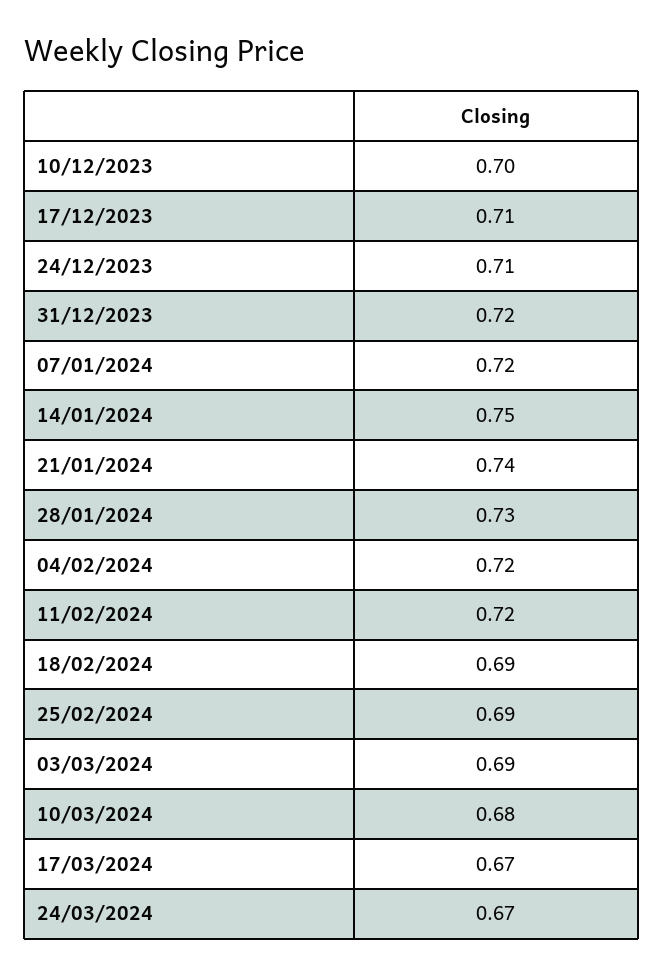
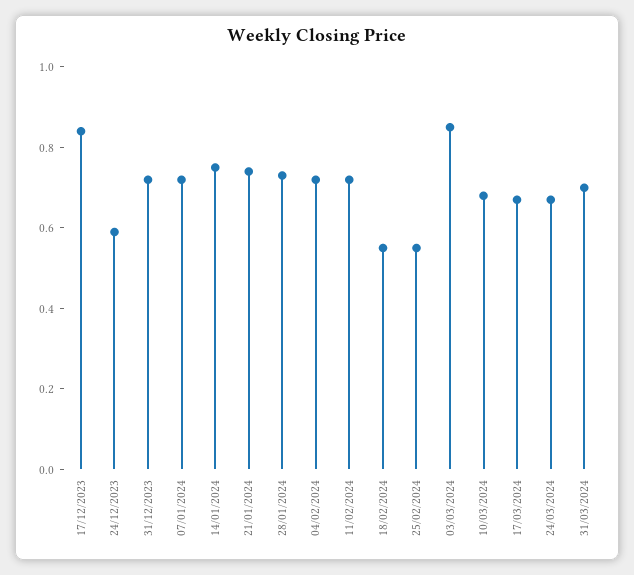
10/12/2023: 0.7 -> none
17/12/2023: 0.71 -> 0.85
24/12/2023: 0.71 -> 0.6
18/02/2024: 0.69 -> 0.55
25/02/2024: 0.69 -> 0.55
03/03/2024: 0.69 -> 0.85
31/03/2024: none -> 0.7

